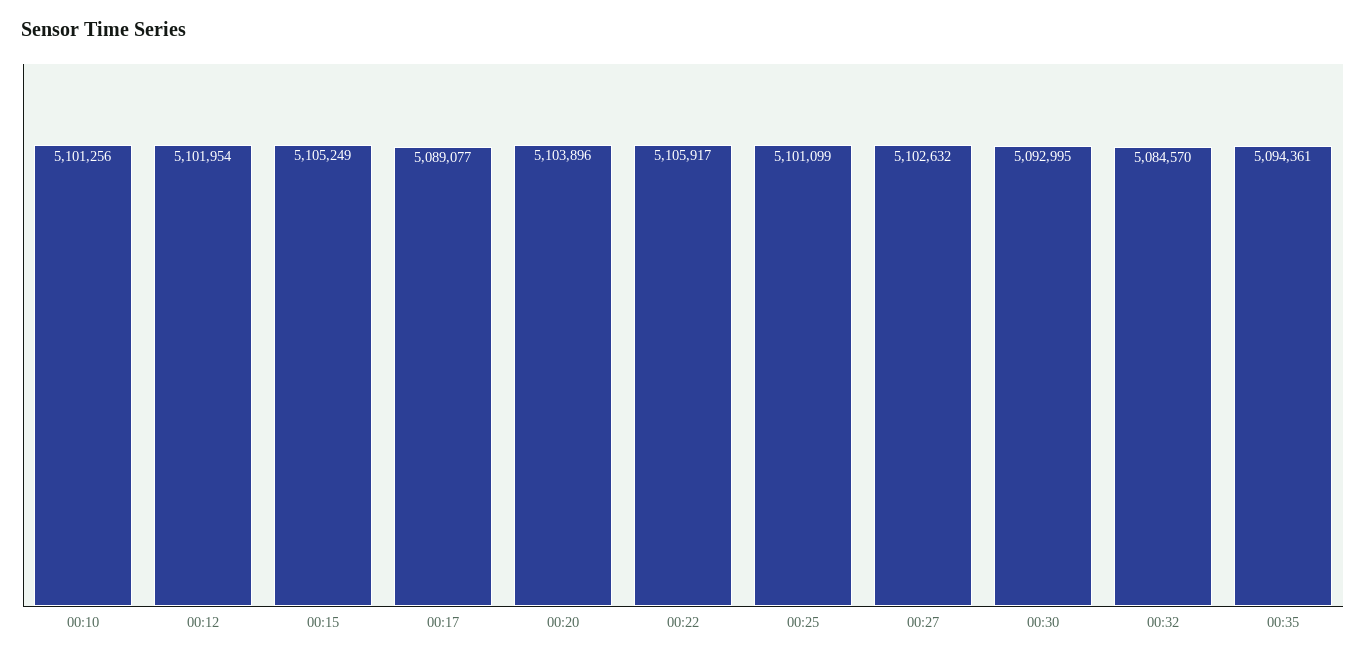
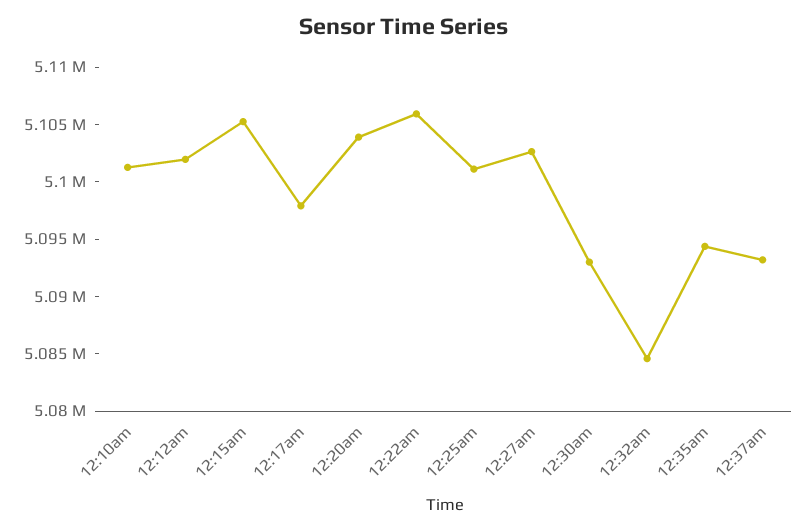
00:17: 5089077 -> 5098000
12:37am: none -> 5093000

